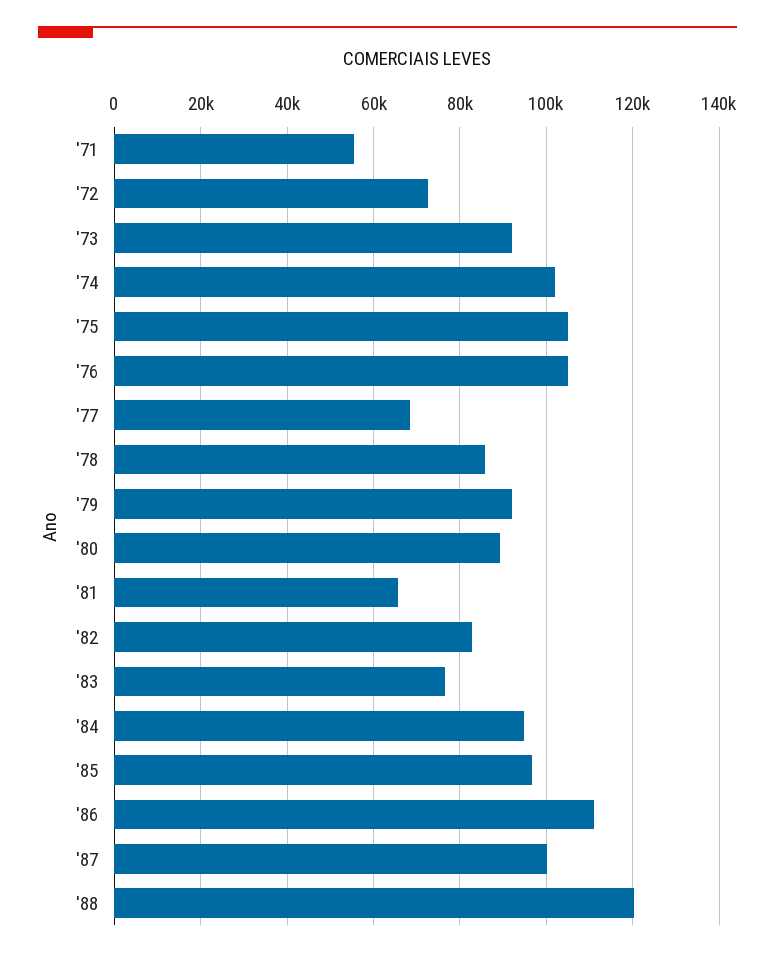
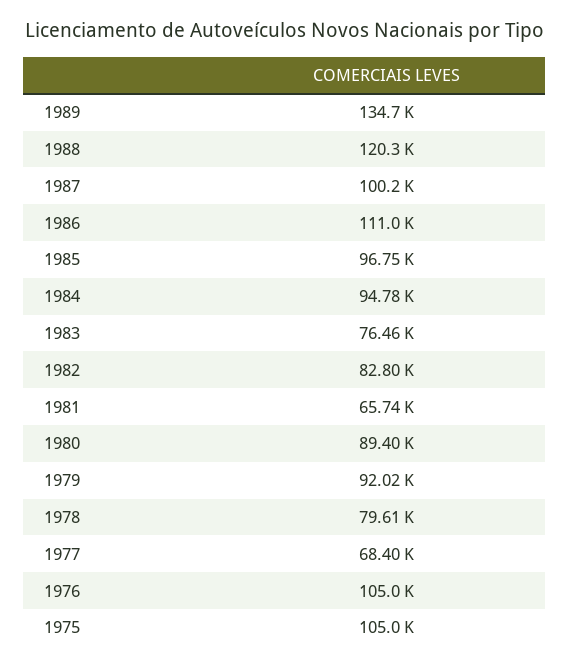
'71: 56000 -> none
'72: 72000 -> none
'73: 92000 -> none
'74: 102000 -> none
'78: 86000 -> 79610
1989: none -> 134700

